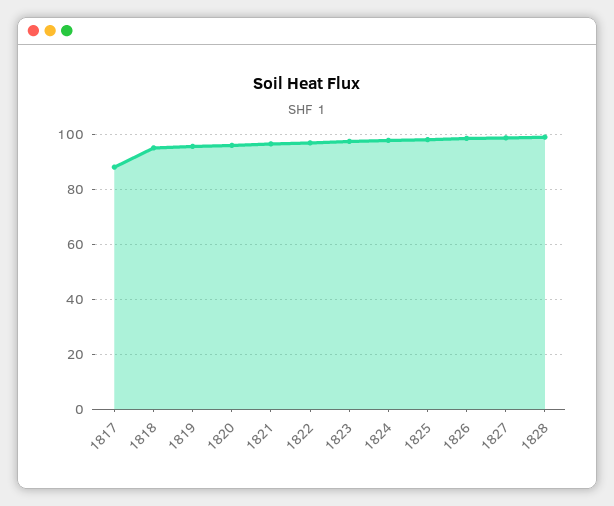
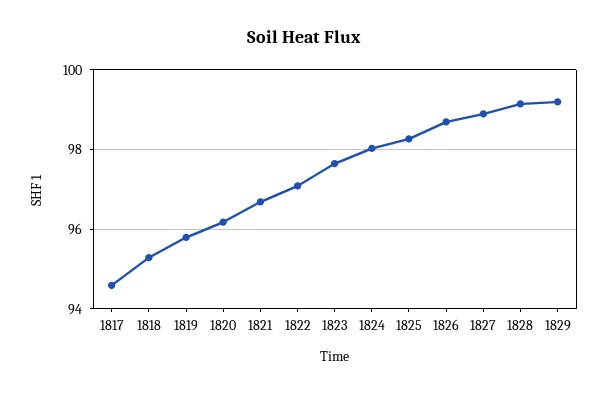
1817: 87.5 -> 94.6
1829: none -> 99.2

